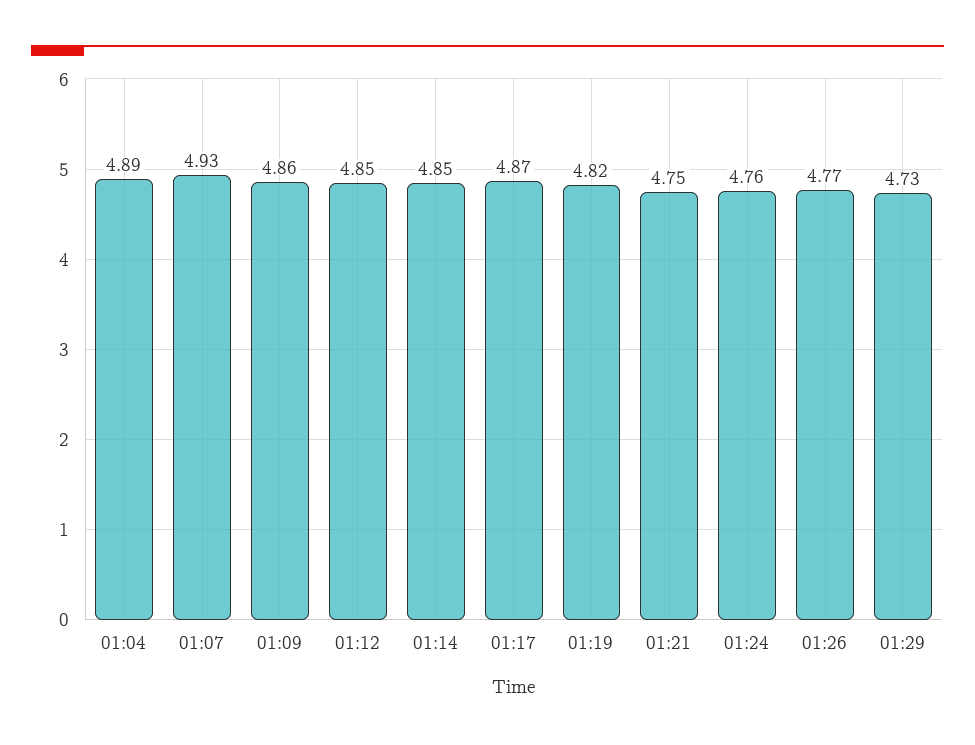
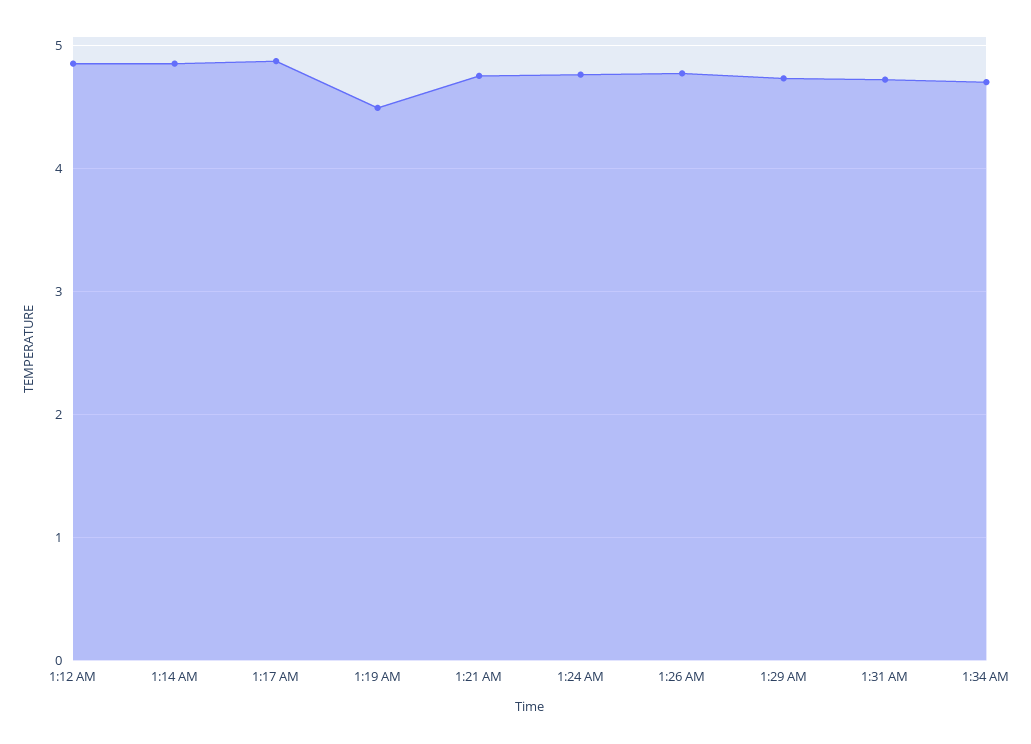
01:04: 4.89 -> none
01:07: 4.93 -> none
01:09: 4.86 -> none
01:19: 4.82 -> 4.5
1:31 AM: none -> 4.7
1:34 AM: none -> 4.7

